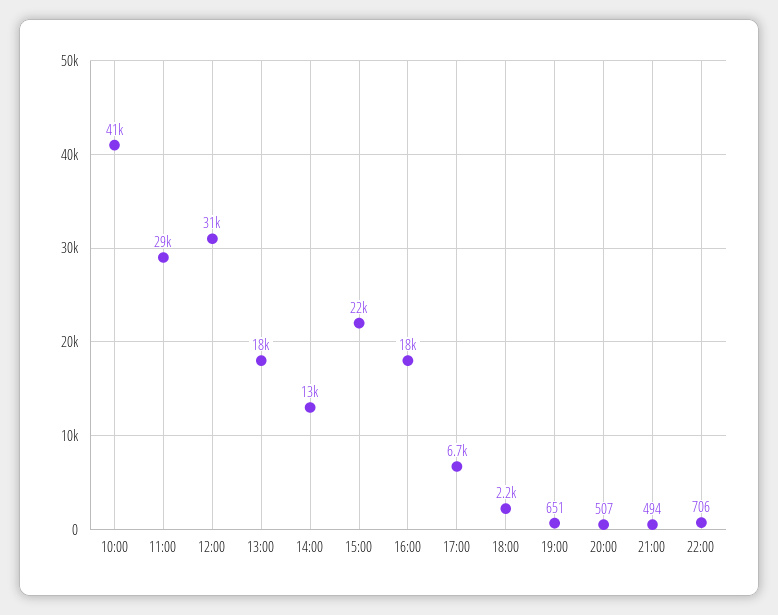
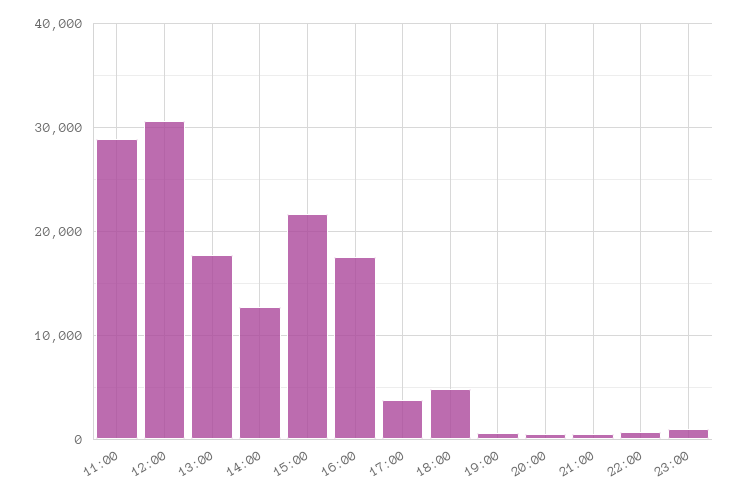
10:00: 41000 -> none
17:00: 6700 -> 4000
18:00: 2200 -> 5000
23:00: none -> 1000

